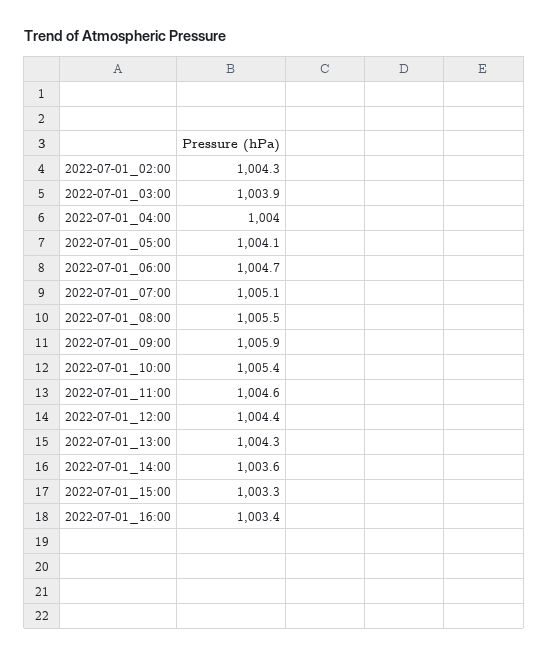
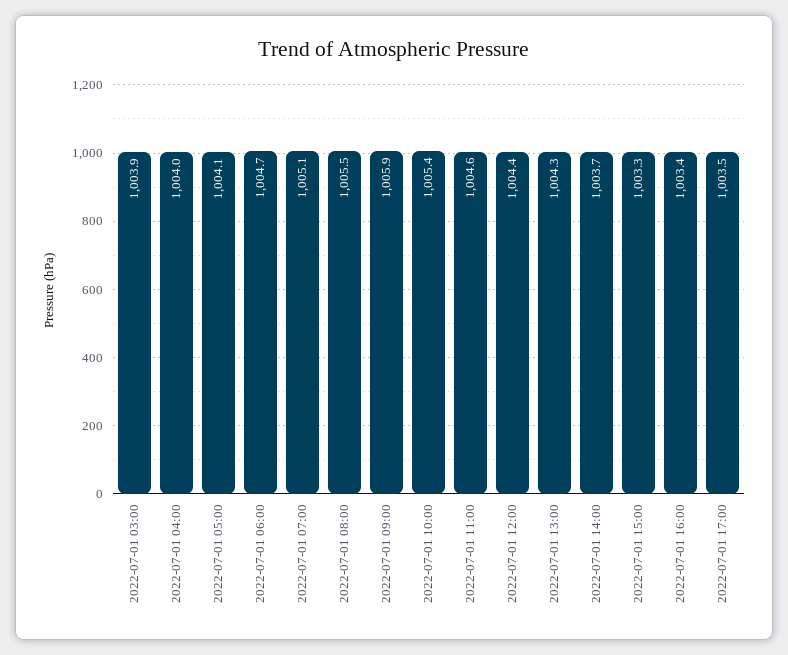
2022-07-01_02:00: 1004.3 -> none
2022-07-01_14:00: 1003.6 -> 1003.7
2022-07-01 17:00: none -> 1003.5

